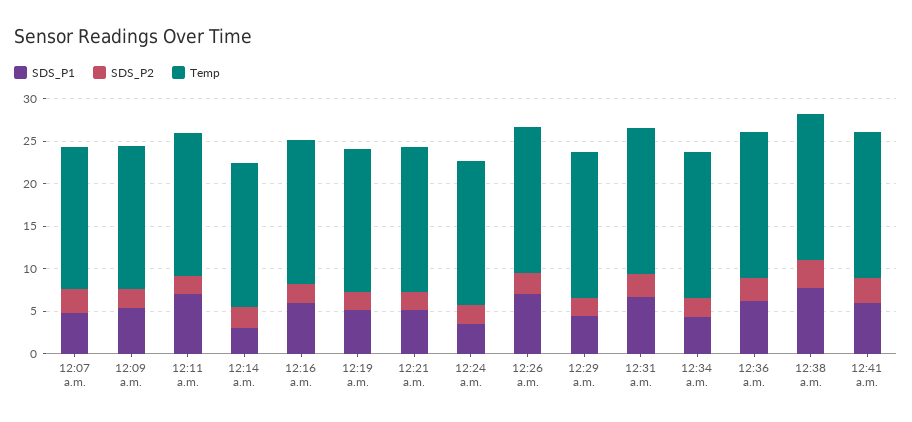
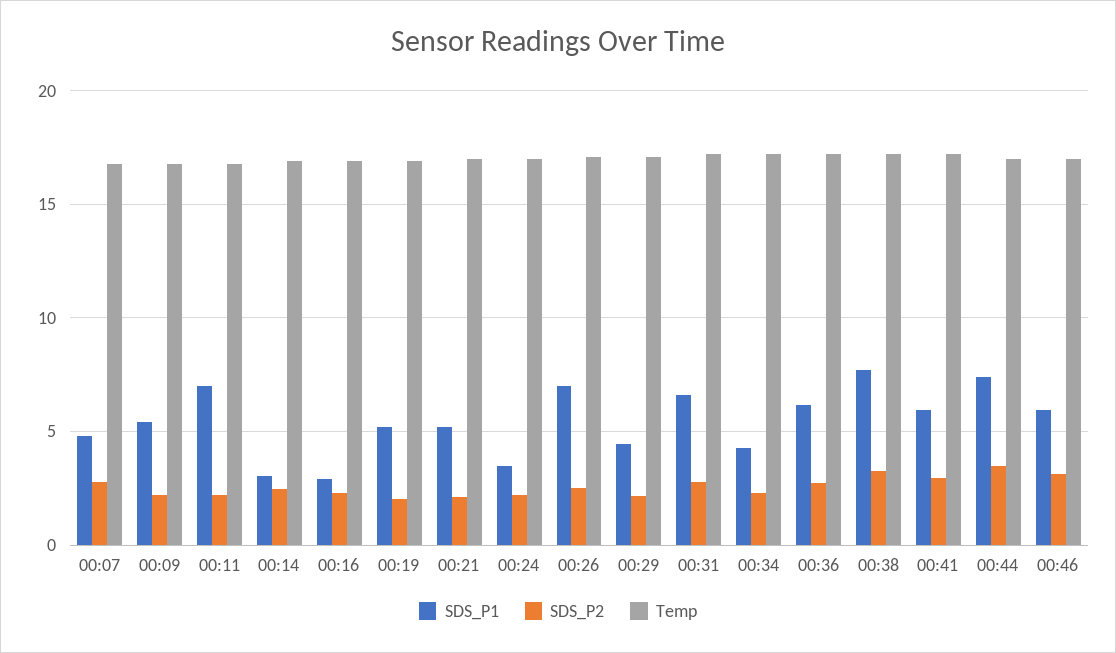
SDS_P1, 12:16 a.m.: 6 -> 3
SDS_P1, 00:44: none -> 7.5
SDS_P2, 00:44: none -> 3.5
Temp, 00:44: none -> 17
SDS_P1, 00:46: none -> 6
SDS_P2, 00:46: none -> 3
Temp, 00:46: none -> 17

